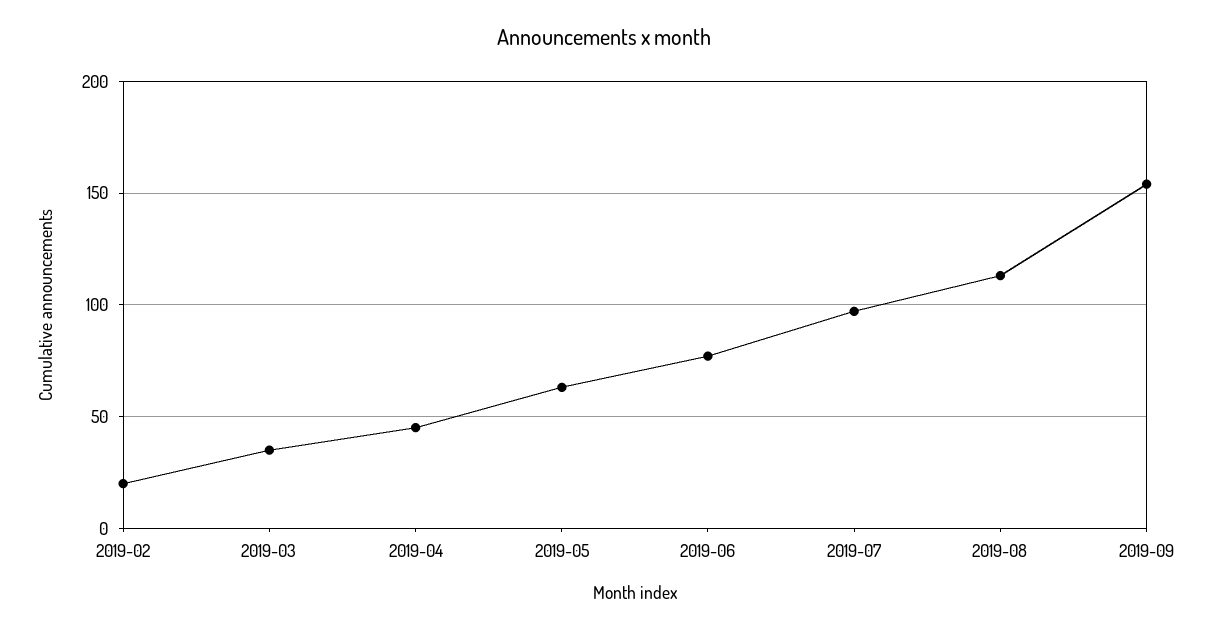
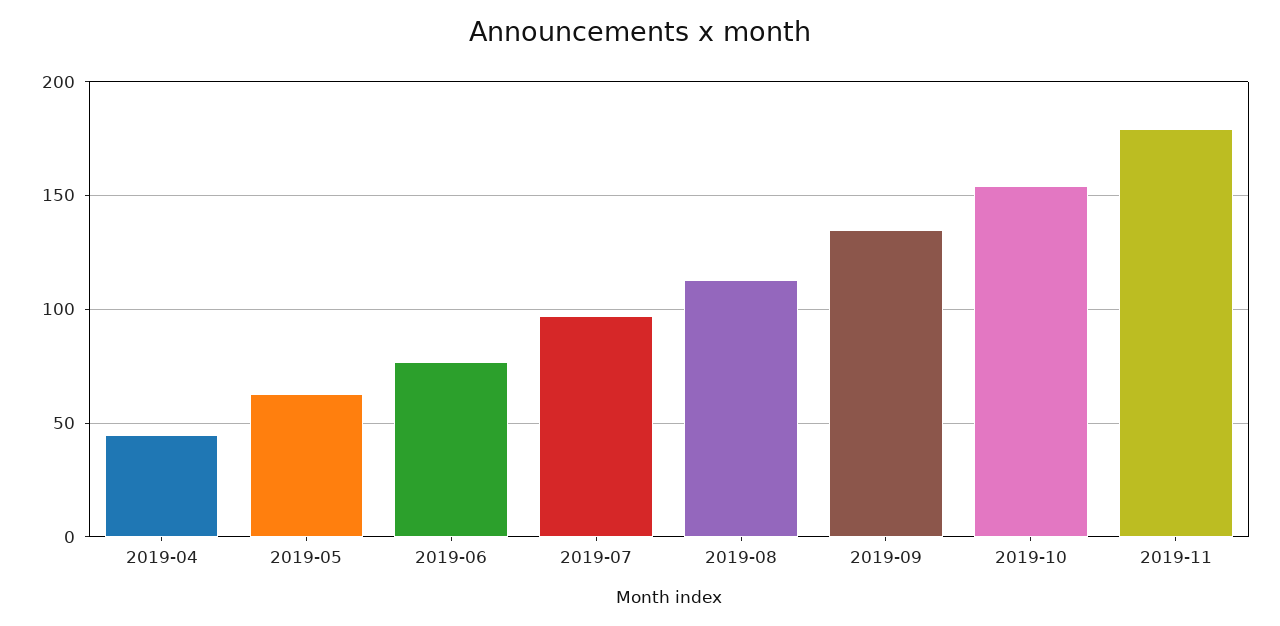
2019-02: 20 -> none
2019-03: 35 -> none
2019-09: 155 -> 135
2019-10: none -> 155
2019-11: none -> 180

